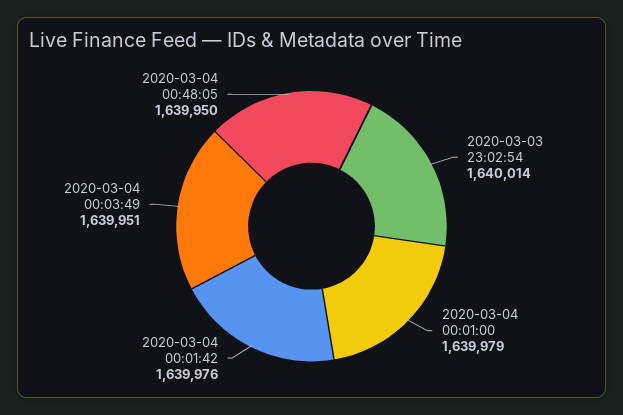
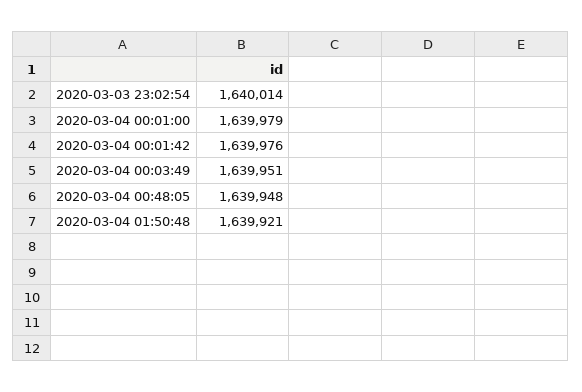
2020-03-04 00:48:05: 1639950 -> 1639948
2020-03-04 01:50:48: none -> 1639921

